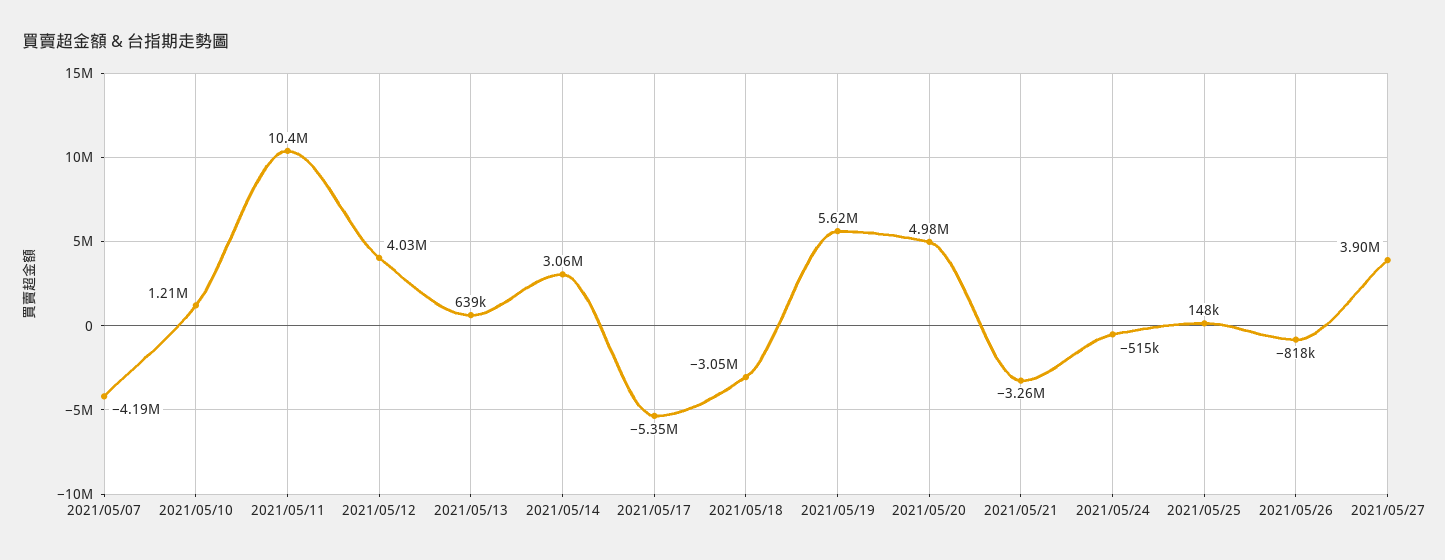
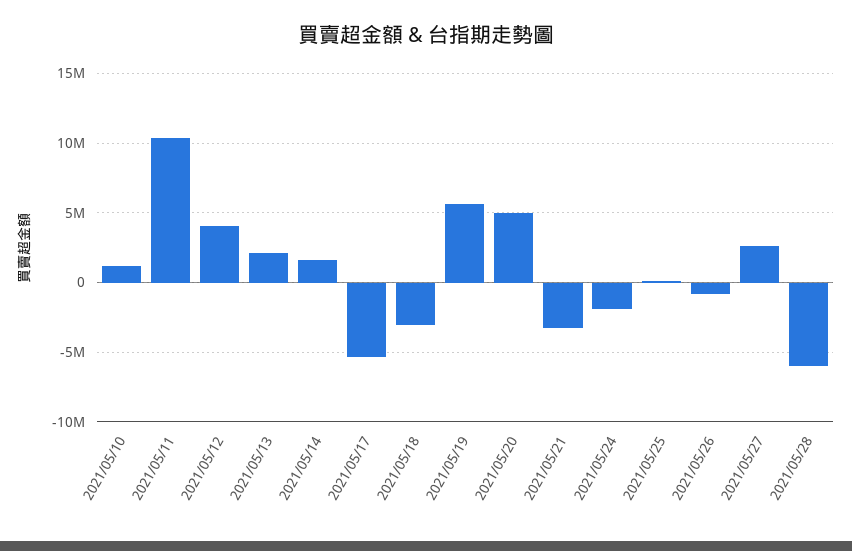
2021/05/07: -4190000 -> none
2021/05/13: 639000 -> 2000000
2021/05/14: 3060000 -> 1500000
2021/05/24: -515000 -> -2000000
2021/05/27: 3900000 -> 2500000
2021/05/28: none -> -6000000

